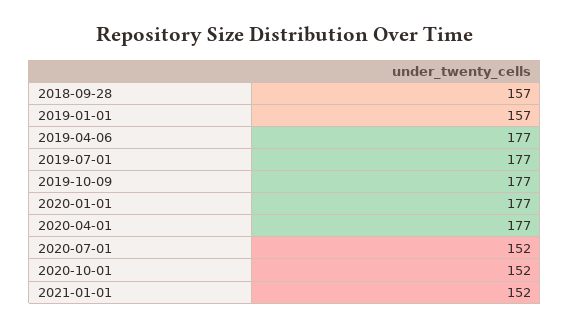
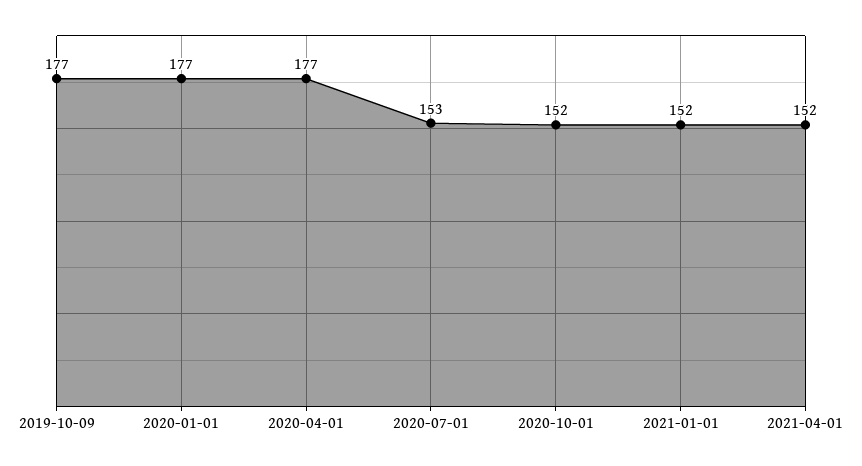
2018-09-28: 157 -> none
2019-01-01: 157 -> none
2019-04-06: 177 -> none
2019-07-01: 177 -> none
2020-07-01: 152 -> 153
2021-04-01: none -> 152

